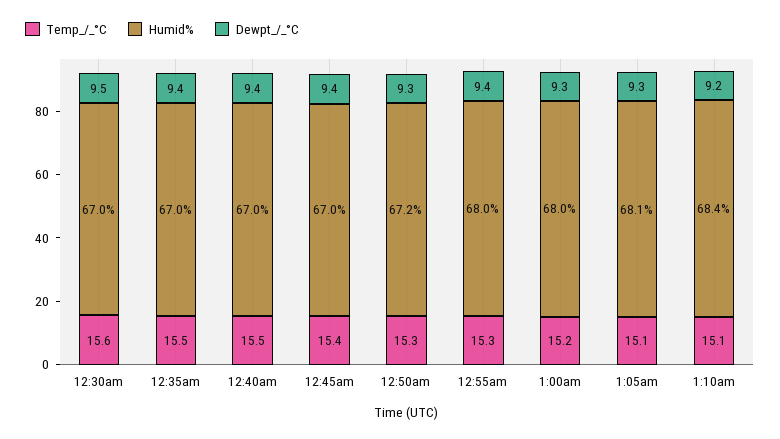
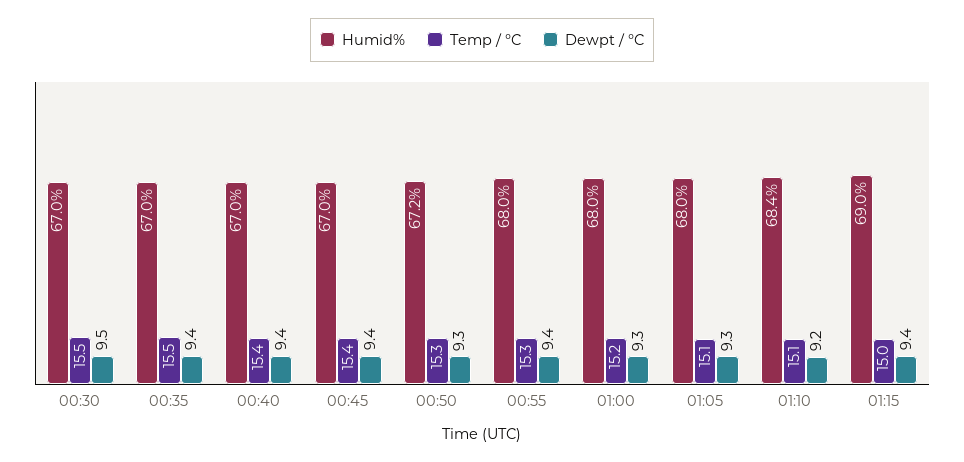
Temp_/_°C, 12:30am: 15.6 -> 15.5
Temp_/_°C, 12:40am: 15.5 -> 15.4
Humid%, 1:05am: 68.1 -> 68
Humid%, 01:15: none -> 69
Temp_/_°C, 01:15: none -> 15
Dewpt_/_°C, 01:15: none -> 9.4

